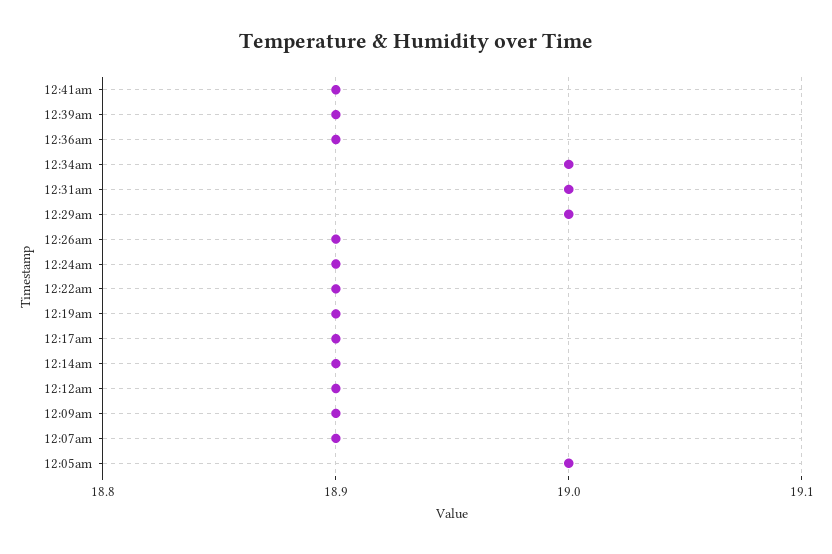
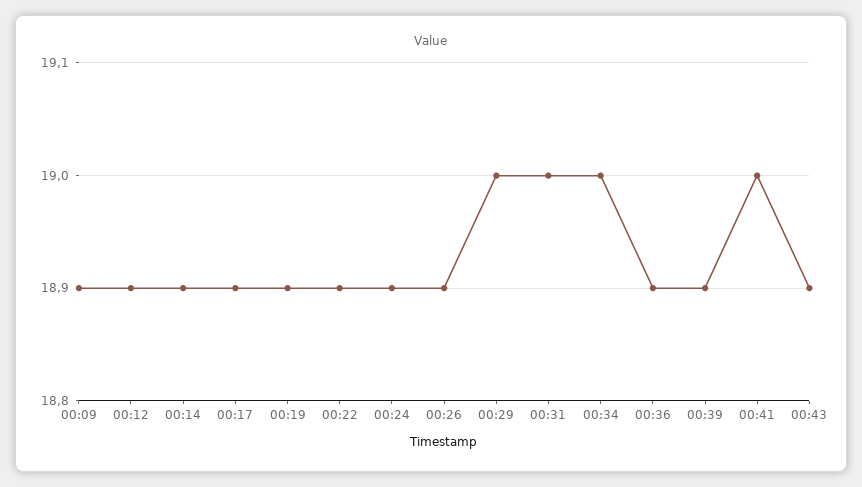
12:41am: 18.9 -> 19
12:07am: 18.9 -> none
12:05am: 19 -> none
00:43: none -> 18.9

